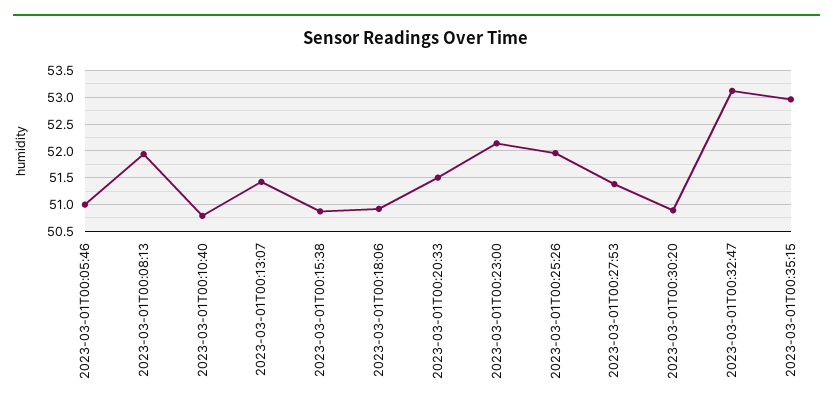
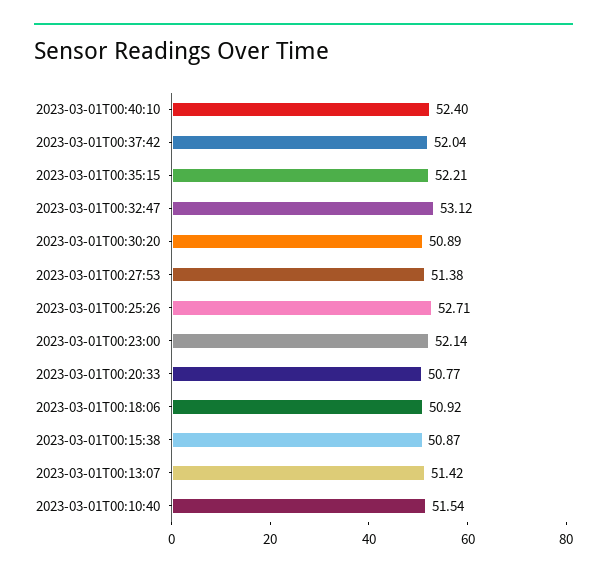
2023-03-01T00:05:46: 51 -> none
2023-03-01T00:08:13: 52 -> none
2023-03-01T00:10:40: 50.75 -> 51.54
2023-03-01T00:20:33: 51.5 -> 50.77
2023-03-01T00:25:26: 52 -> 52.71
2023-03-01T00:35:15: 53 -> 52.21
2023-03-01T00:40:10: none -> 52.4
2023-03-01T00:37:42: none -> 52.04

